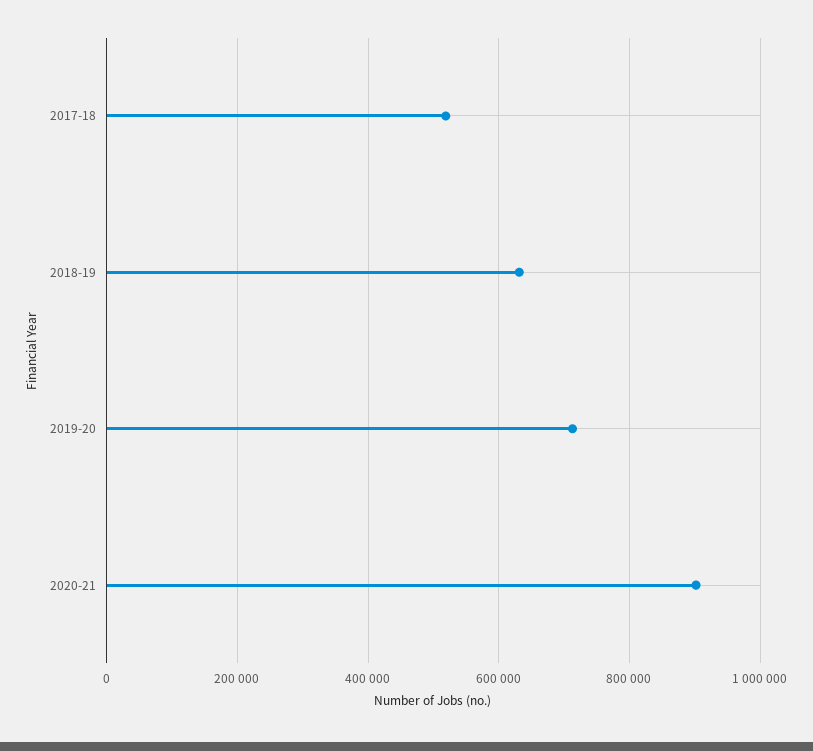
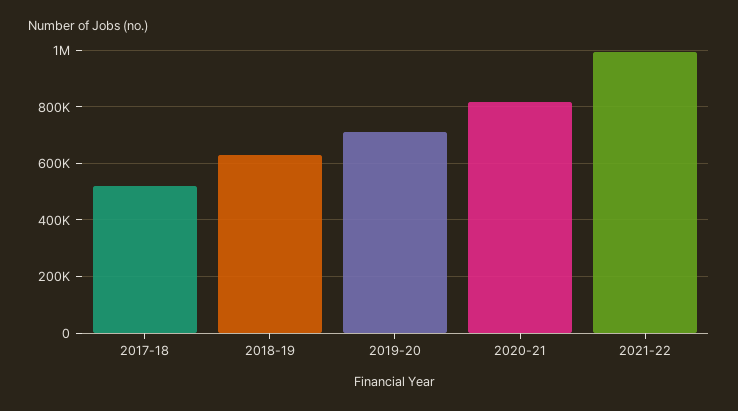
2020-21: 900000 -> 825000
2021-22: none -> 1000000

